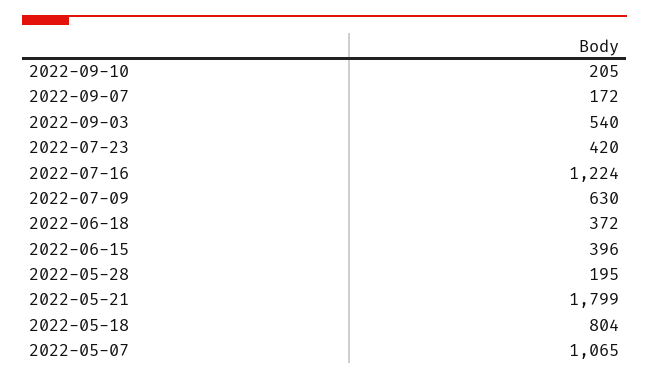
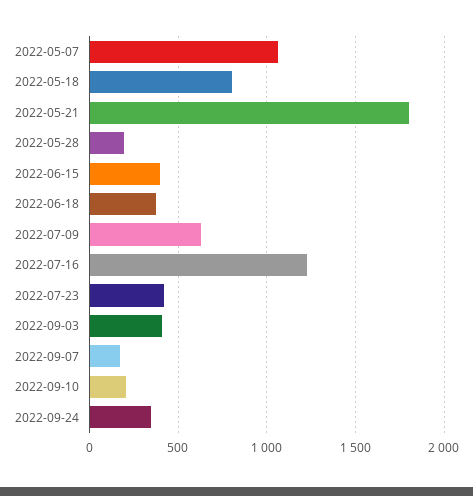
2022-09-03: 540 -> 400
2022-09-24: none -> 350

